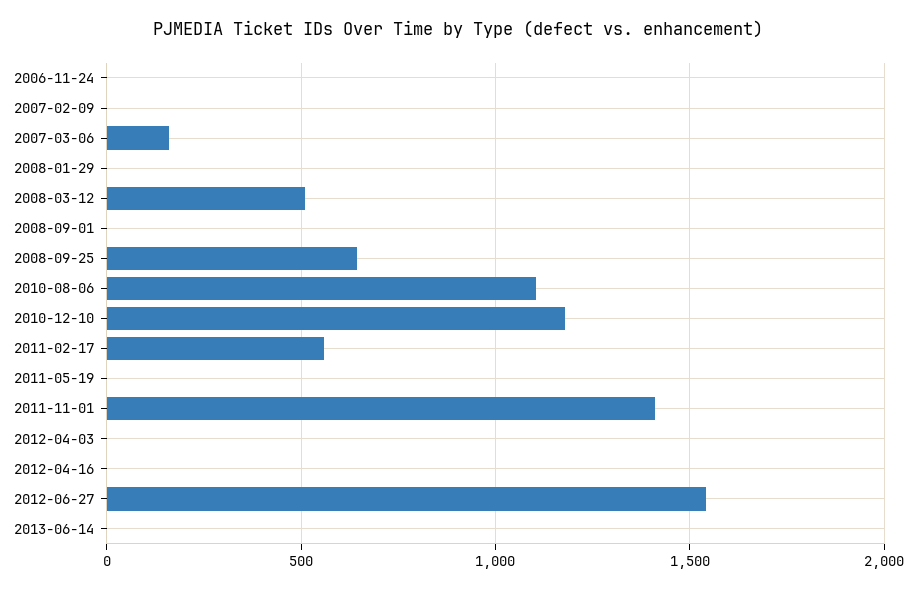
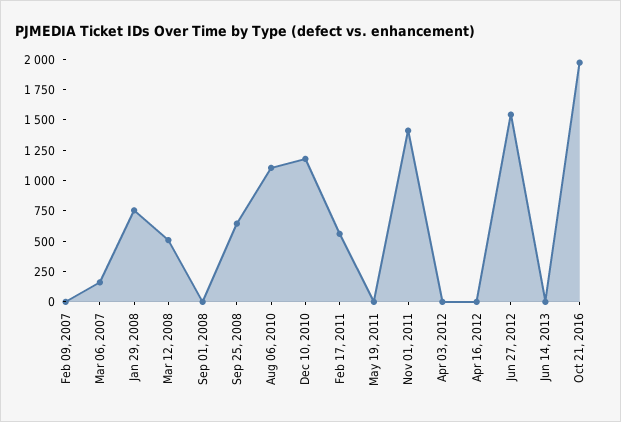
2006-11-24: 0 -> none
2008-01-29: 0 -> 750
Oct 21, 2016: none -> 2000

